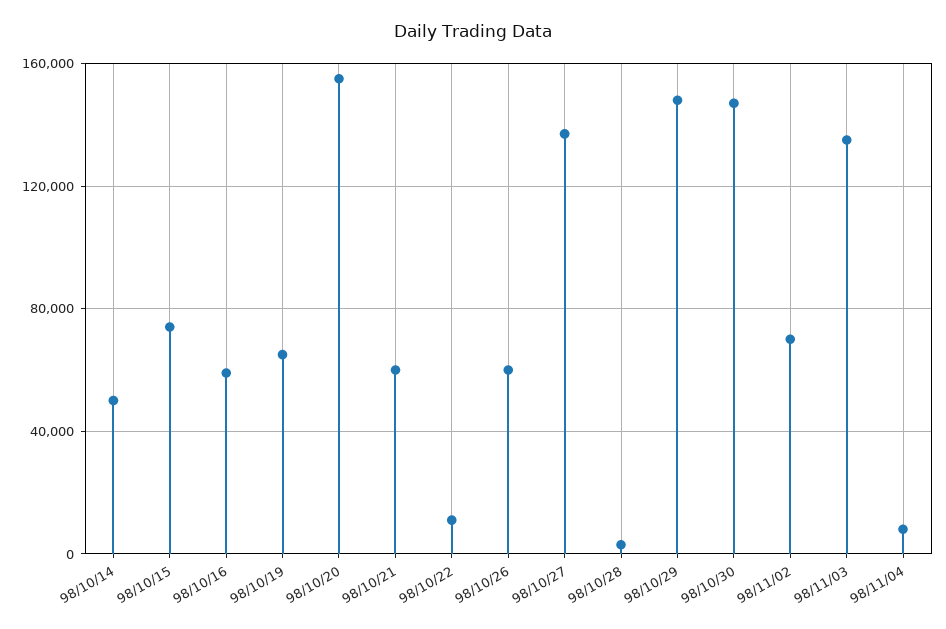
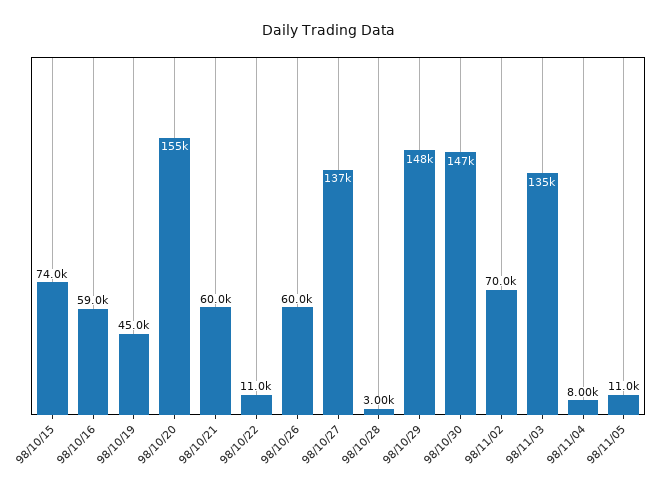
98/10/14: 50000 -> none
98/10/19: 65000 -> 45000
98/11/05: none -> 11000

